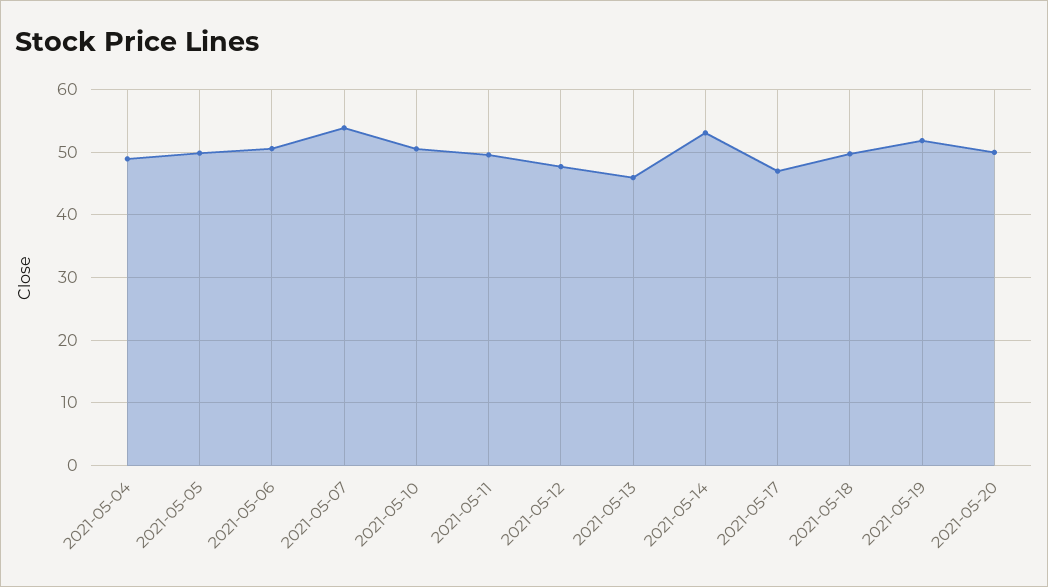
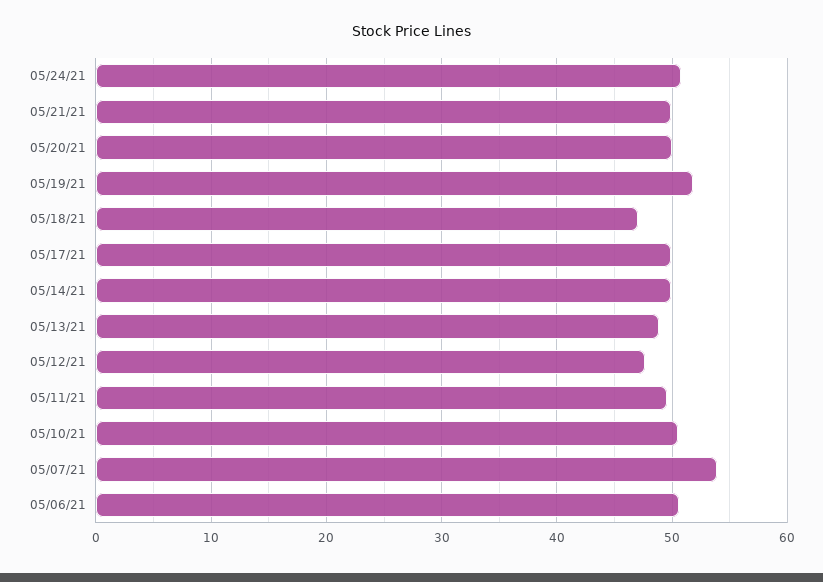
2021-05-04: 49 -> none
2021-05-05: 50 -> none
2021-05-13: 46 -> 49
2021-05-14: 53 -> 50
2021-05-17: 47 -> 50
2021-05-18: 50 -> 47
05/24/21: none -> 51
05/21/21: none -> 50

